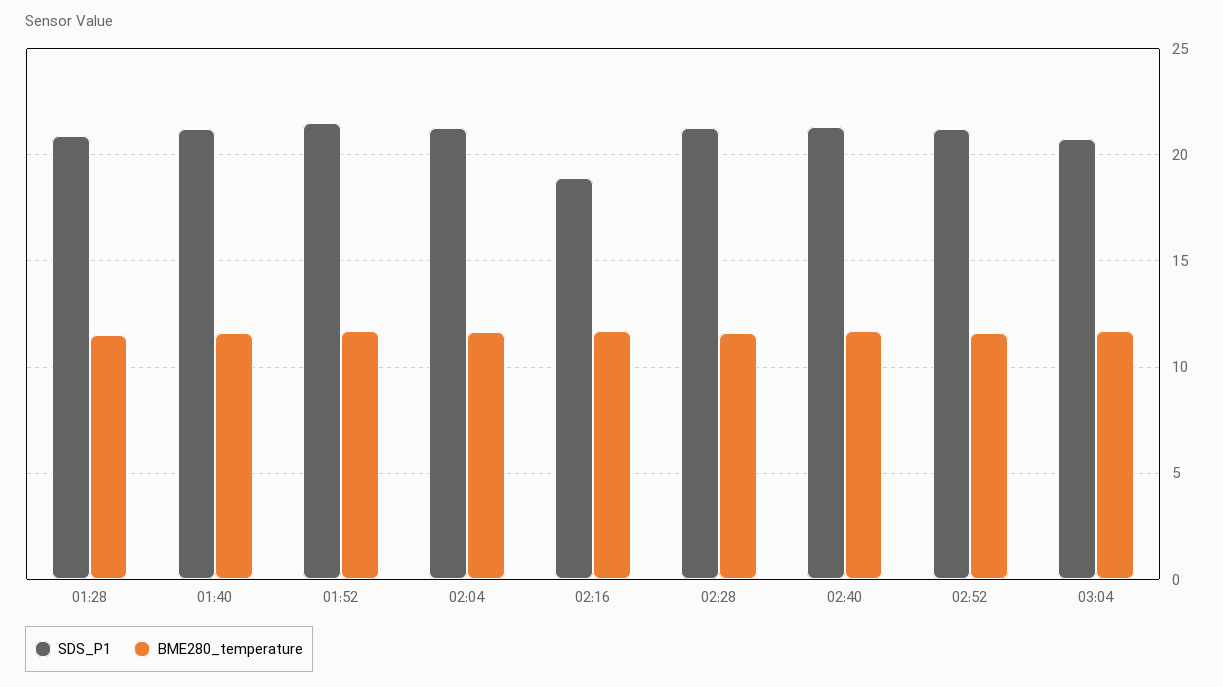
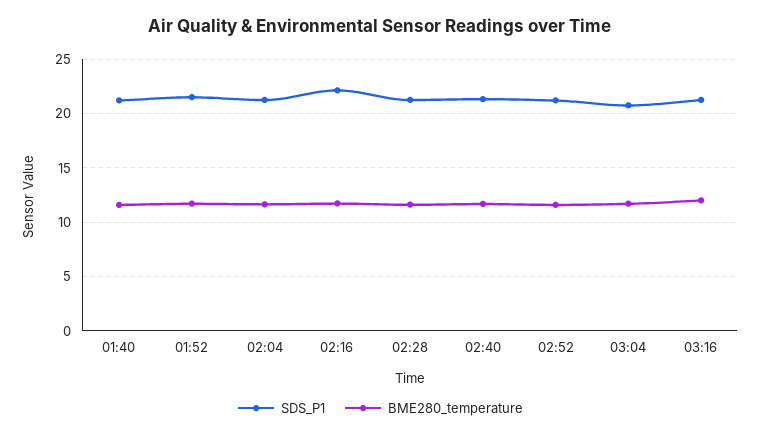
SDS_P1, 01:28: 21 -> none
BME280_temperature, 01:28: 11.5 -> none
SDS_P1, 02:16: 19 -> 22
SDS_P1, 03:16: none -> 21
BME280_temperature, 03:16: none -> 12

